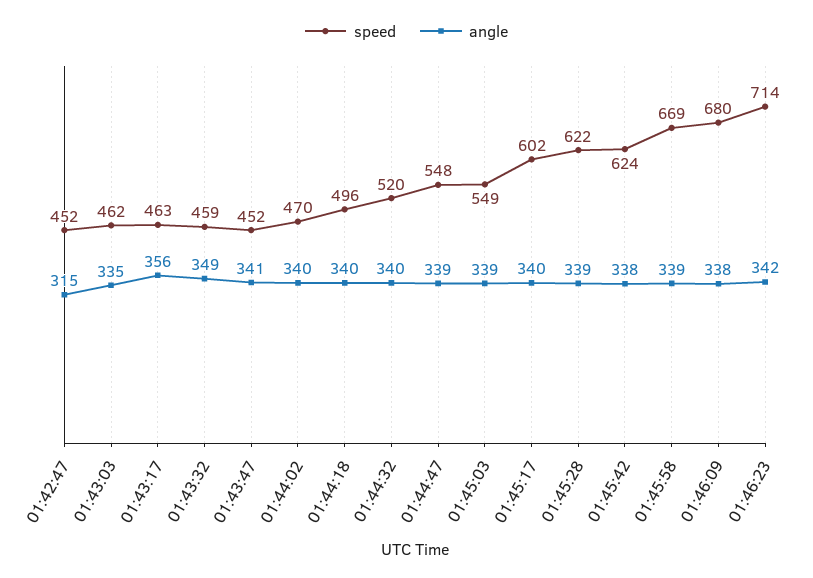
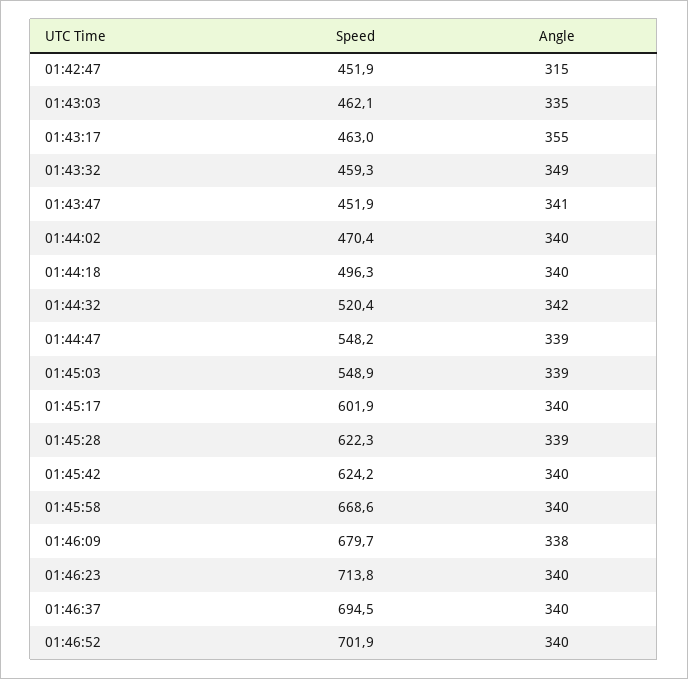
angle, 01:43:17: 356 -> 355
angle, 01:44:32: 340 -> 342
angle, 01:45:42: 338 -> 340
angle, 01:45:58: 339 -> 340
angle, 01:46:23: 342 -> 340
speed, 01:46:37: none -> 694.5
angle, 01:46:37: none -> 340
speed, 01:46:52: none -> 701.9
angle, 01:46:52: none -> 340

